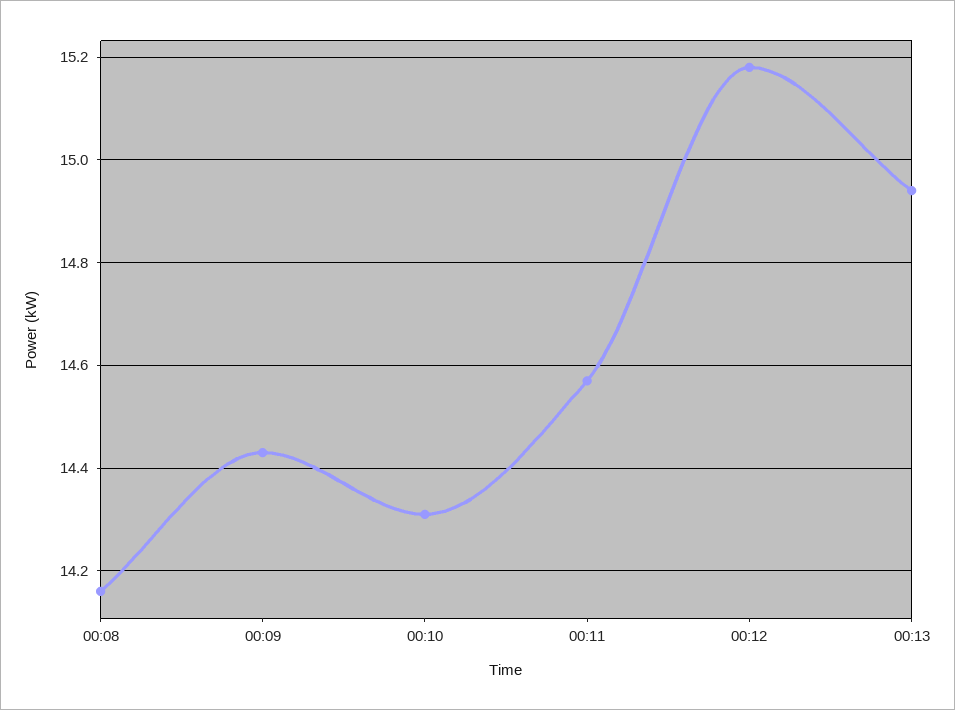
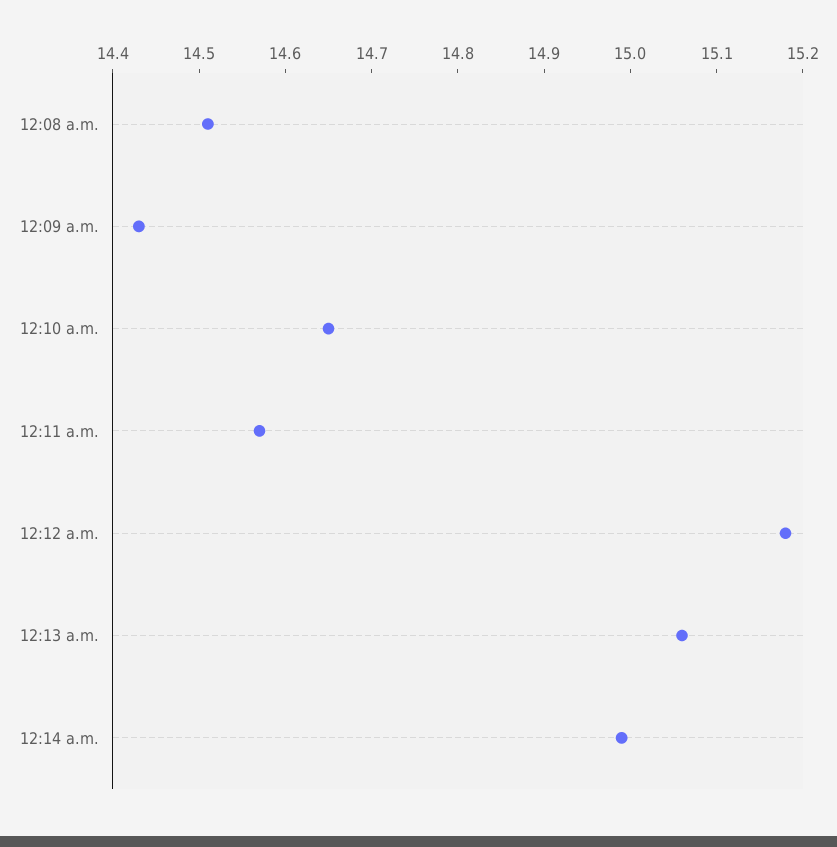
00:08: 14.15 -> 14.51
00:10: 14.3 -> 14.65
00:13: 14.95 -> 15.06
12:14 a.m.: none -> 14.99

